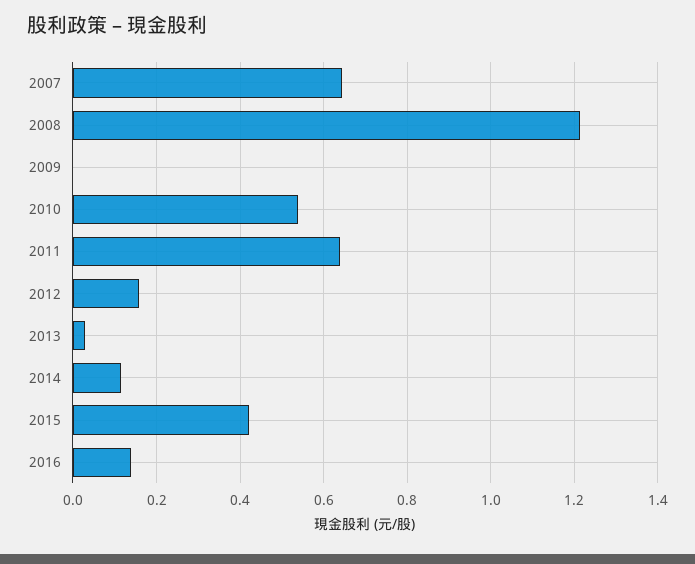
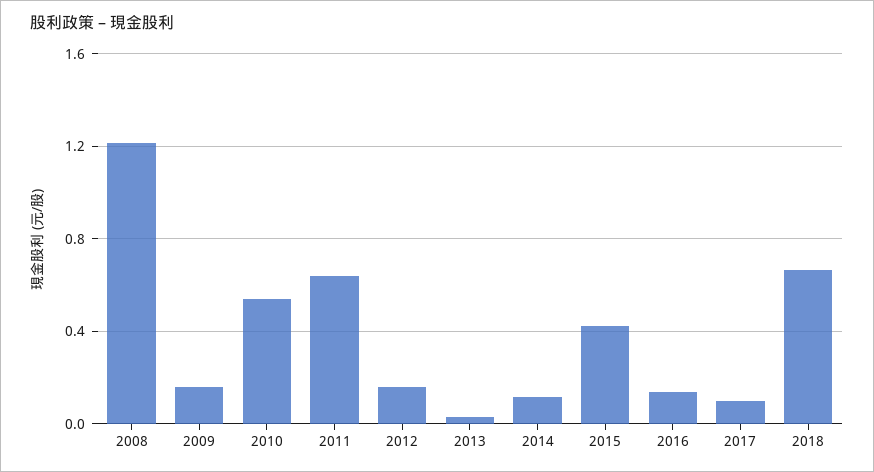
2007: 0.64 -> none
2009: 0 -> 0.15
2017: none -> 0.1
2018: none -> 0.65

